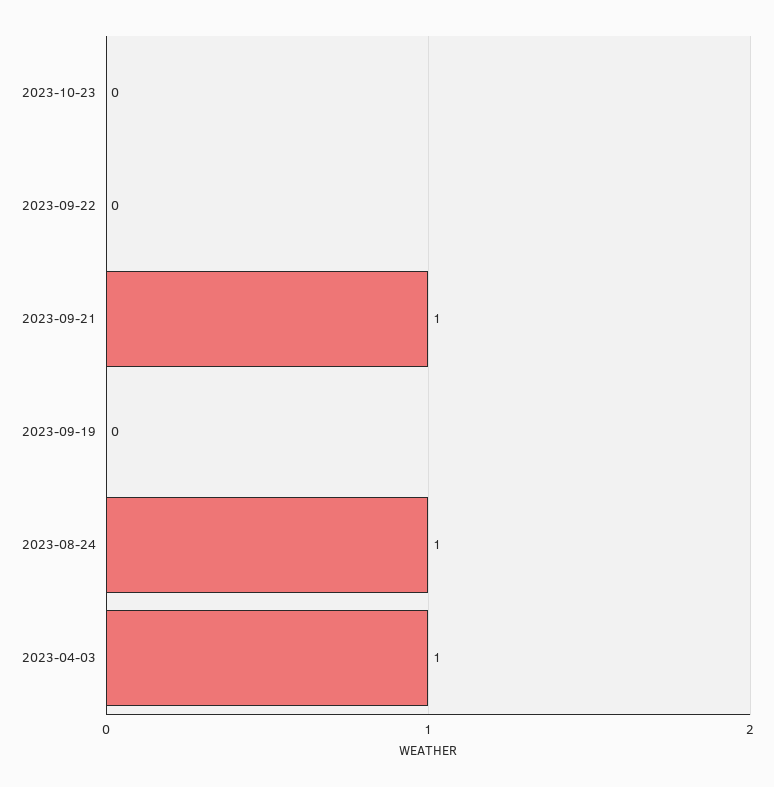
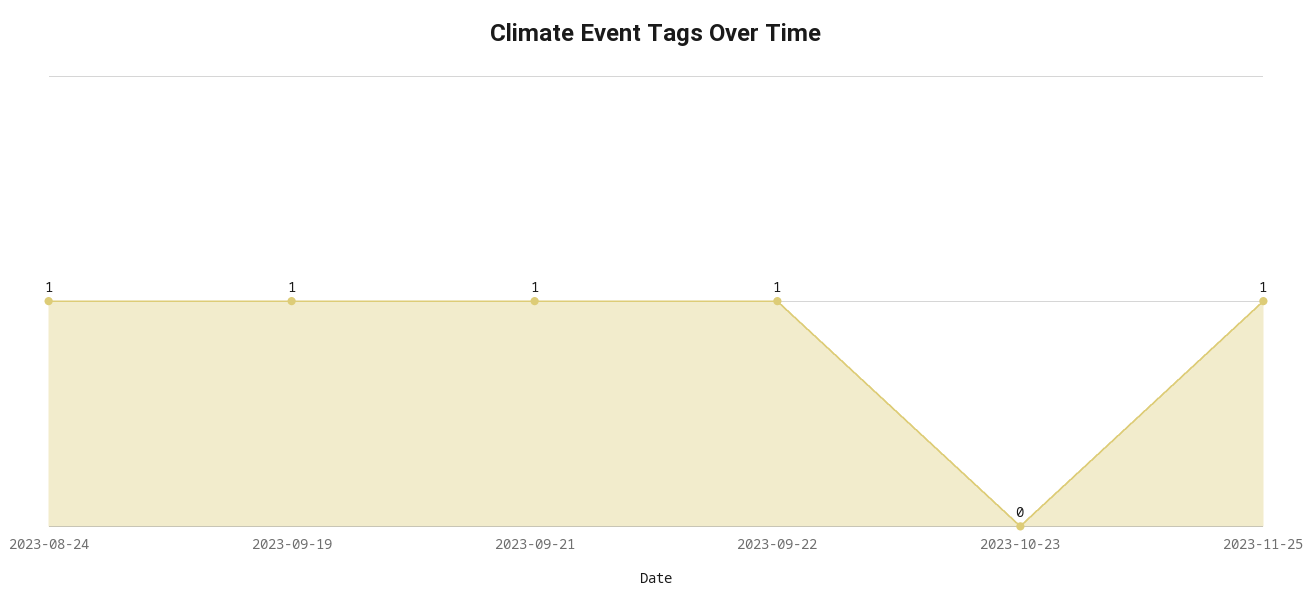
2023-09-22: 0 -> 1
2023-09-19: 0 -> 1
2023-04-03: 1 -> none
2023-11-25: none -> 1

